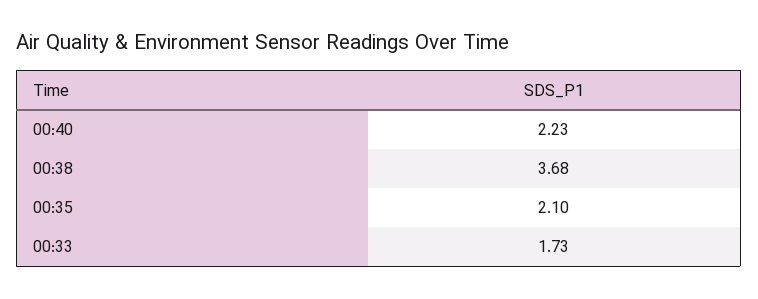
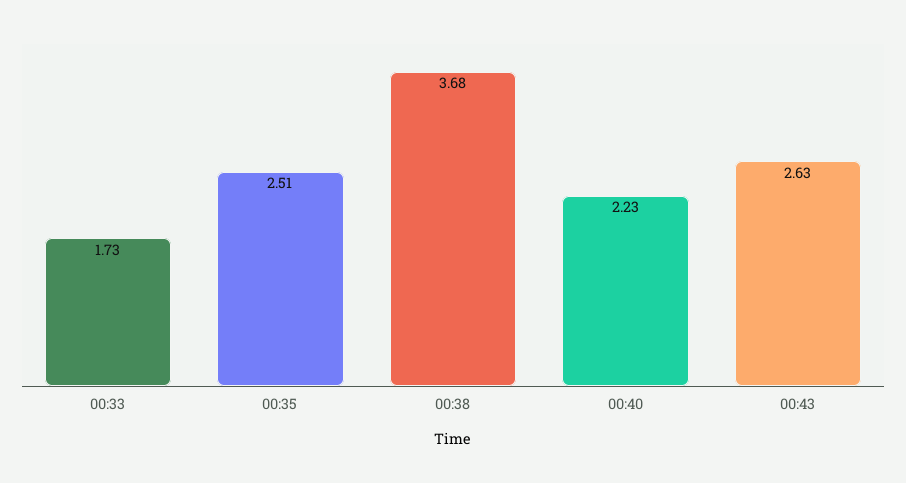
00:35: 2.1 -> 2.51
00:43: none -> 2.63

